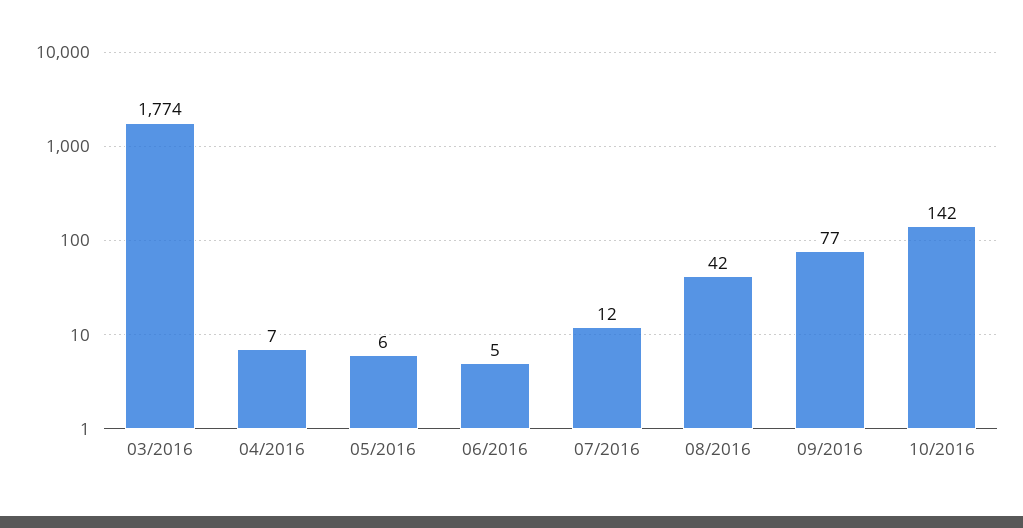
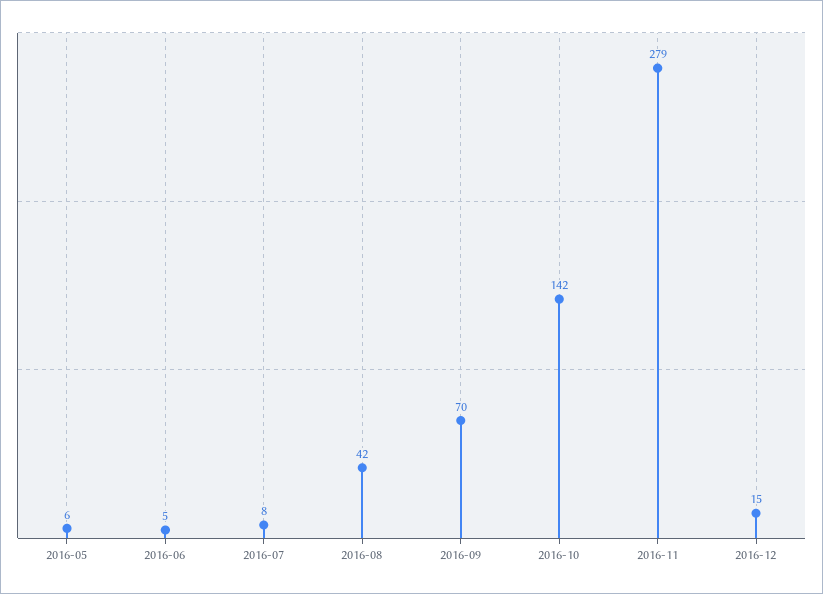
03/2016: 1774 -> none
04/2016: 7 -> none
07/2016: 12 -> 8
09/2016: 77 -> 70
2016-11: none -> 279
2016-12: none -> 15

